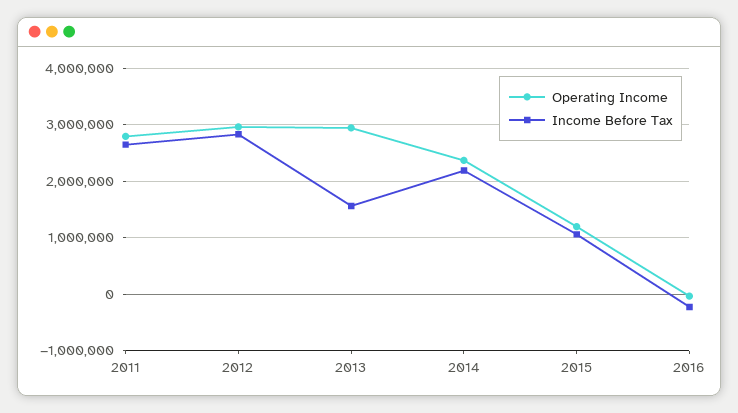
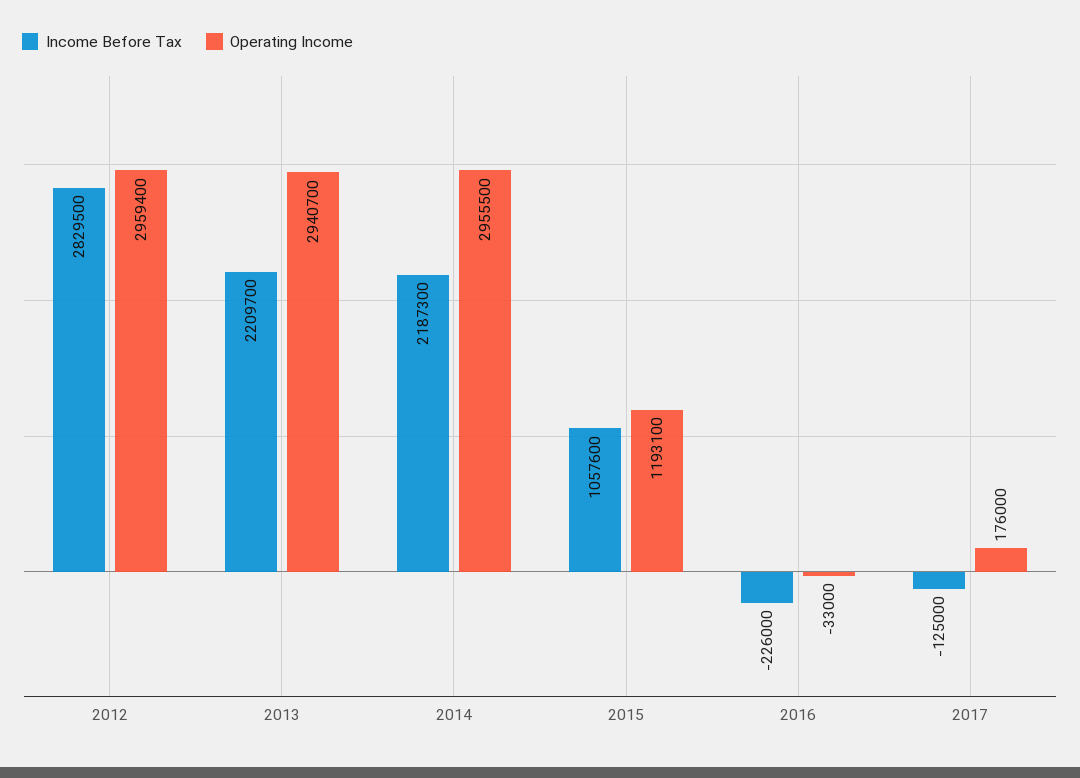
Operating Income, 2011: 2800000 -> none
Income Before Tax, 2011: 2600000 -> none
Income Before Tax, 2013: 1600000 -> 2209700
Operating Income, 2014: 2400000 -> 2955500
Income Before Tax, 2017: none -> -125000
Operating Income, 2017: none -> 176000

